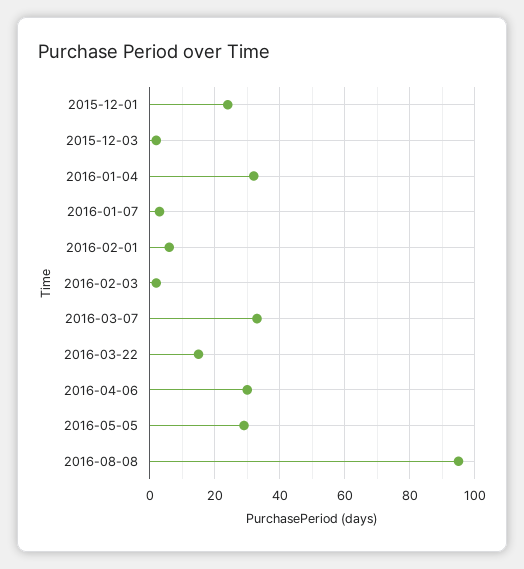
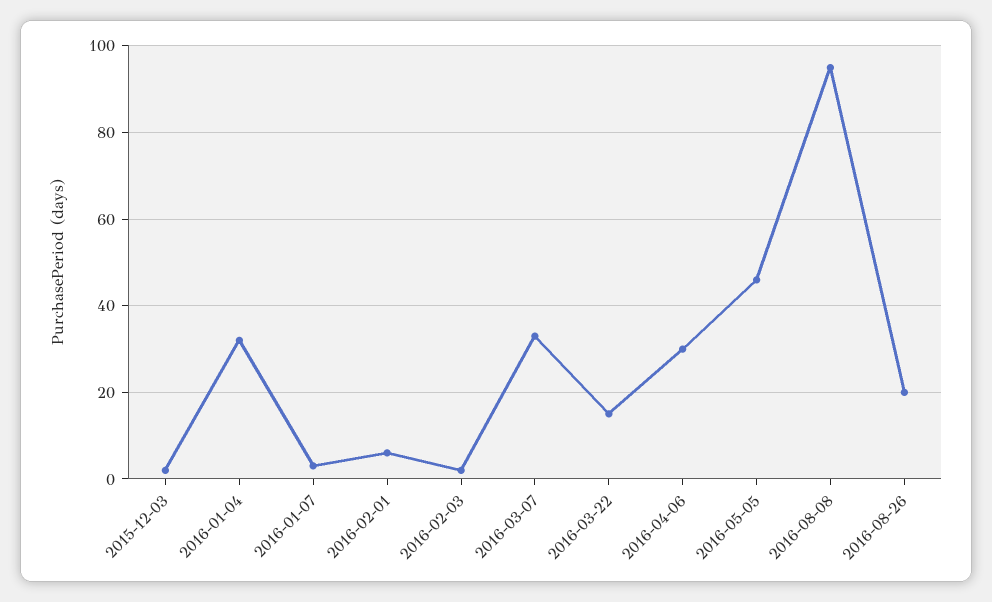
2015-12-01: 25 -> none
2016-05-05: 30 -> 45
2016-08-26: none -> 20

